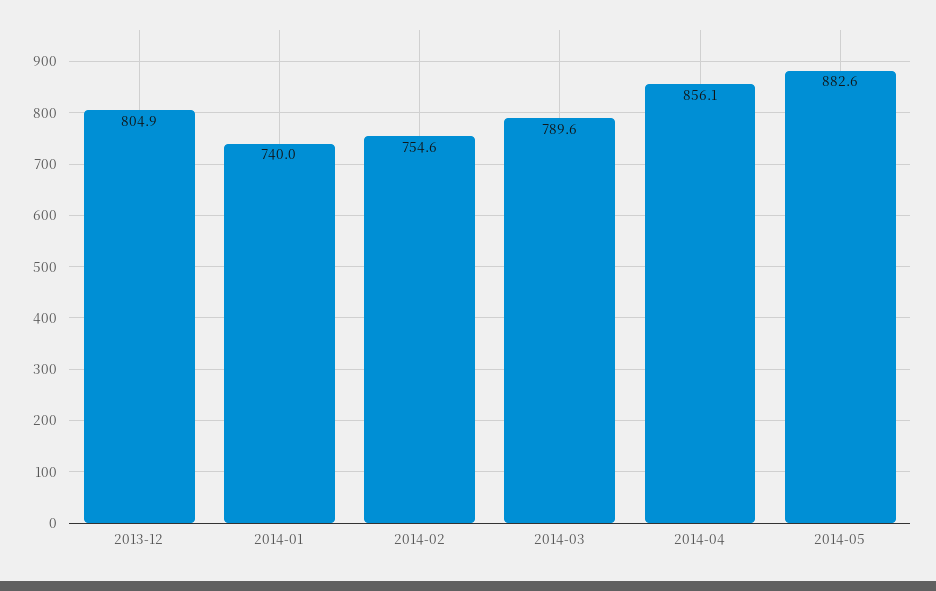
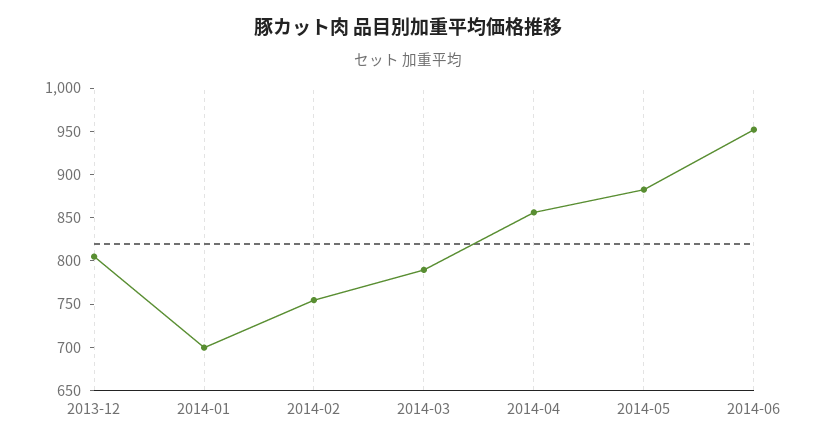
2014-01: 740 -> 700
2014-06: none -> 950

